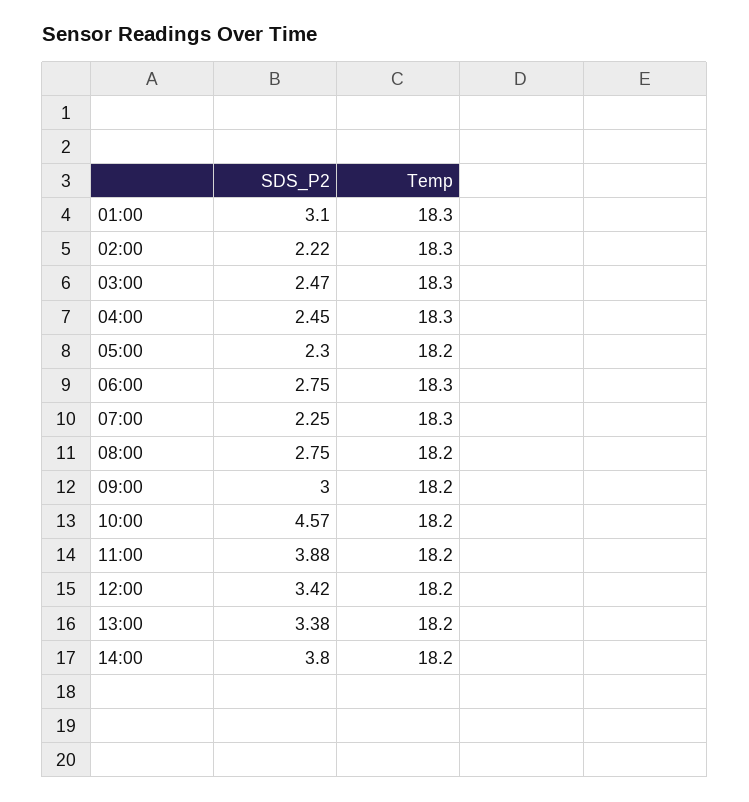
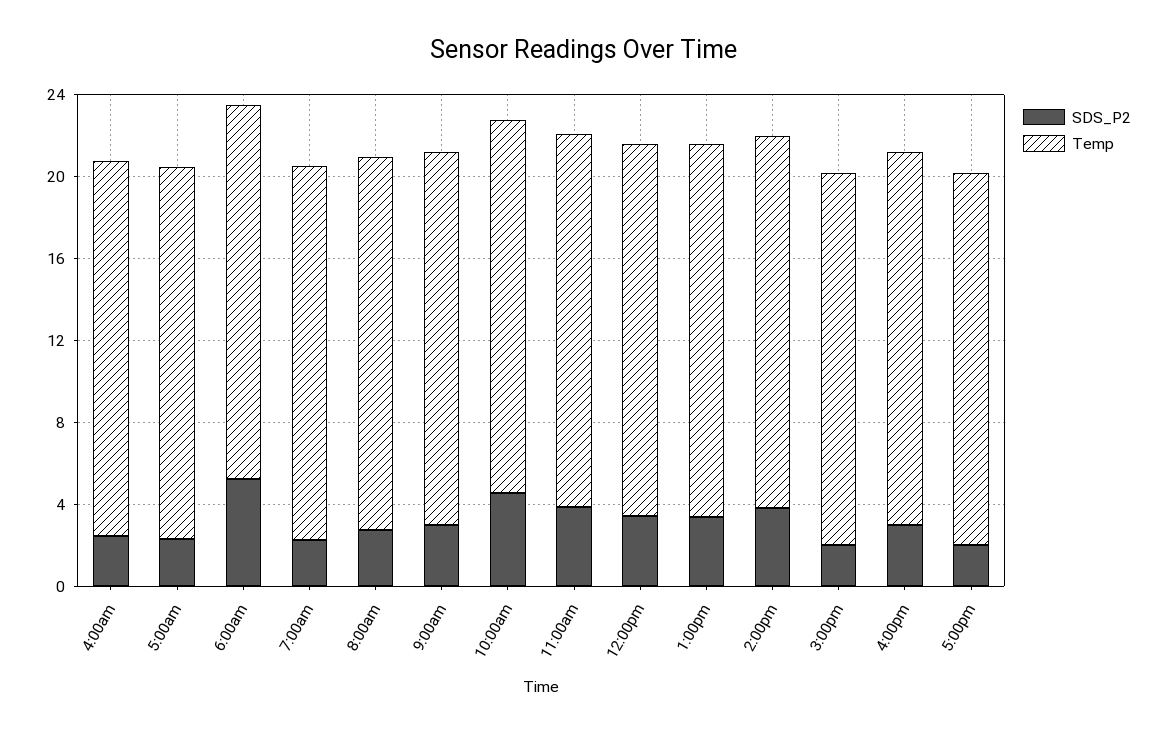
SDS_P2, 01:00: 3.1 -> none
Temp, 01:00: 18.3 -> none
SDS_P2, 02:00: 2.22 -> none
Temp, 02:00: 18.3 -> none
SDS_P2, 03:00: 2.47 -> none
Temp, 03:00: 18.3 -> none
SDS_P2, 06:00: 2.75 -> 5
SDS_P2, 3:00pm: none -> 2
Temp, 3:00pm: none -> 18
SDS_P2, 4:00pm: none -> 3
Temp, 4:00pm: none -> 18
SDS_P2, 5:00pm: none -> 2
Temp, 5:00pm: none -> 18

